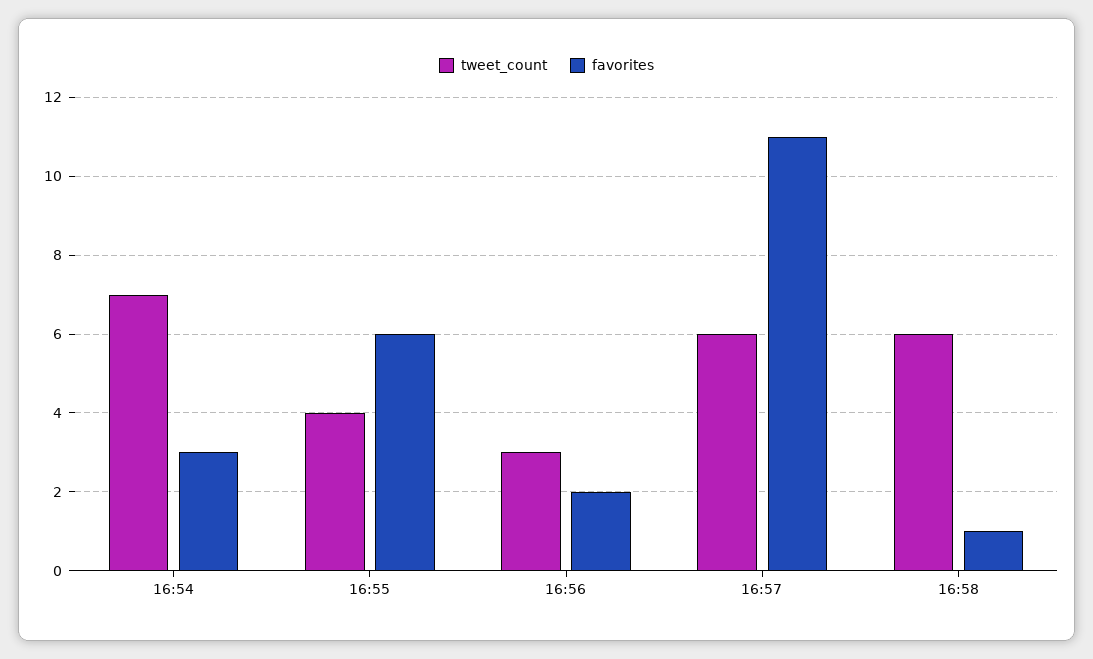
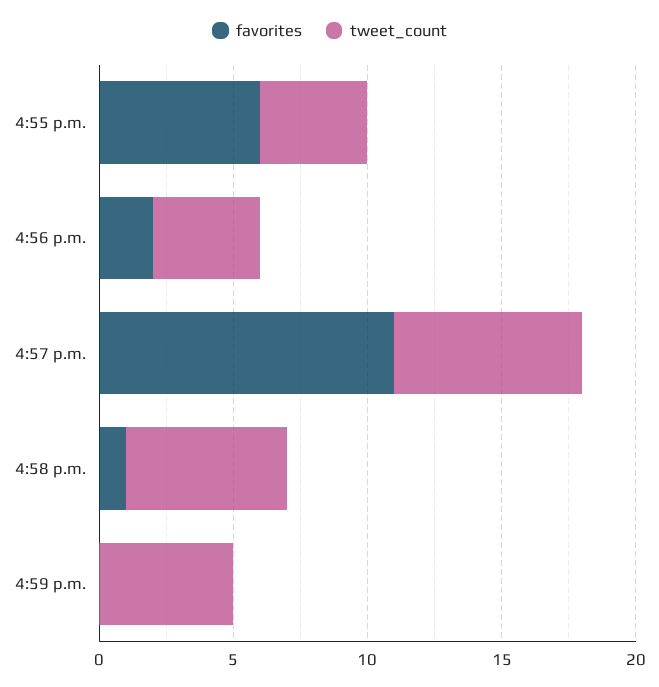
tweet_count, 16:54: 7 -> none
favorites, 16:54: 3 -> none
tweet_count, 16:56: 3 -> 4
tweet_count, 16:57: 6 -> 7
favorites, 4:59 p.m.: none -> 0
tweet_count, 4:59 p.m.: none -> 5

